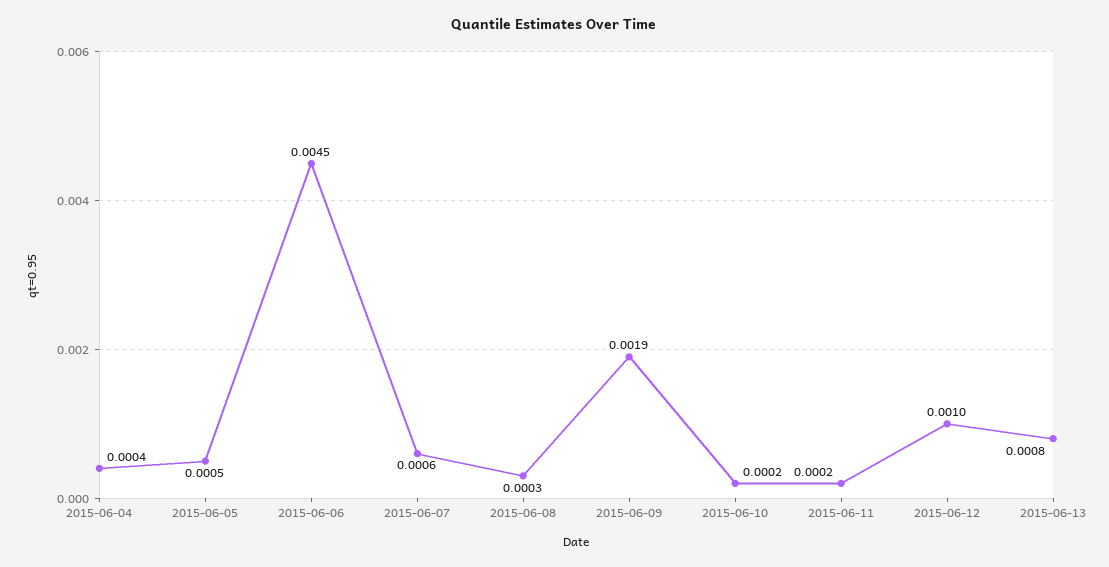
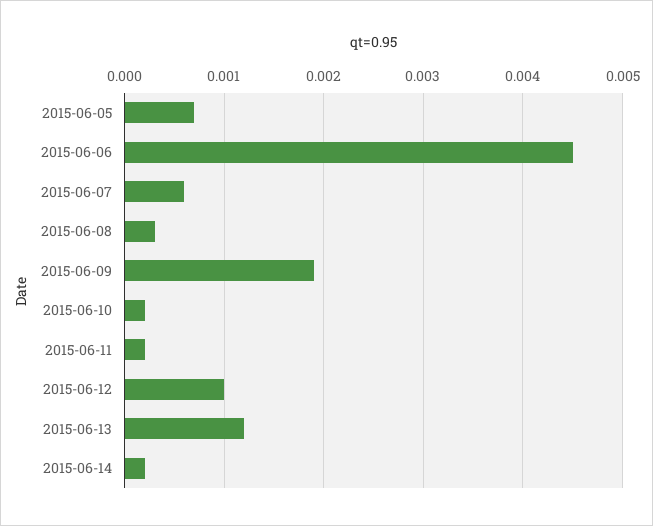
2015-06-04: 0.0004 -> none
2015-06-05: 0.0005 -> 0.0007
2015-06-13: 0.0008 -> 0.0012
2015-06-14: none -> 0.0002

